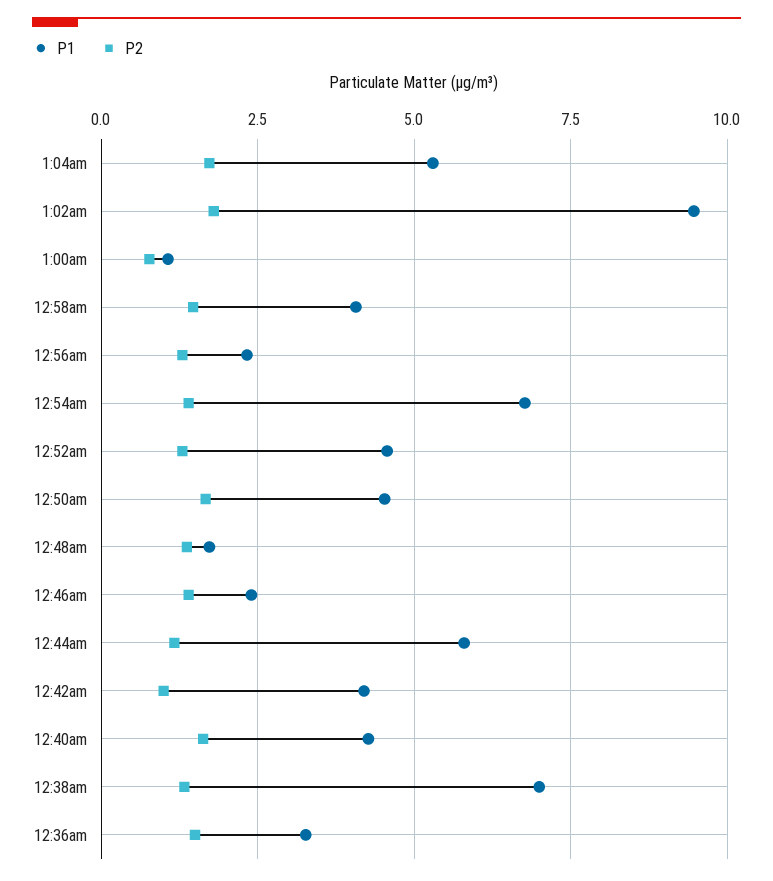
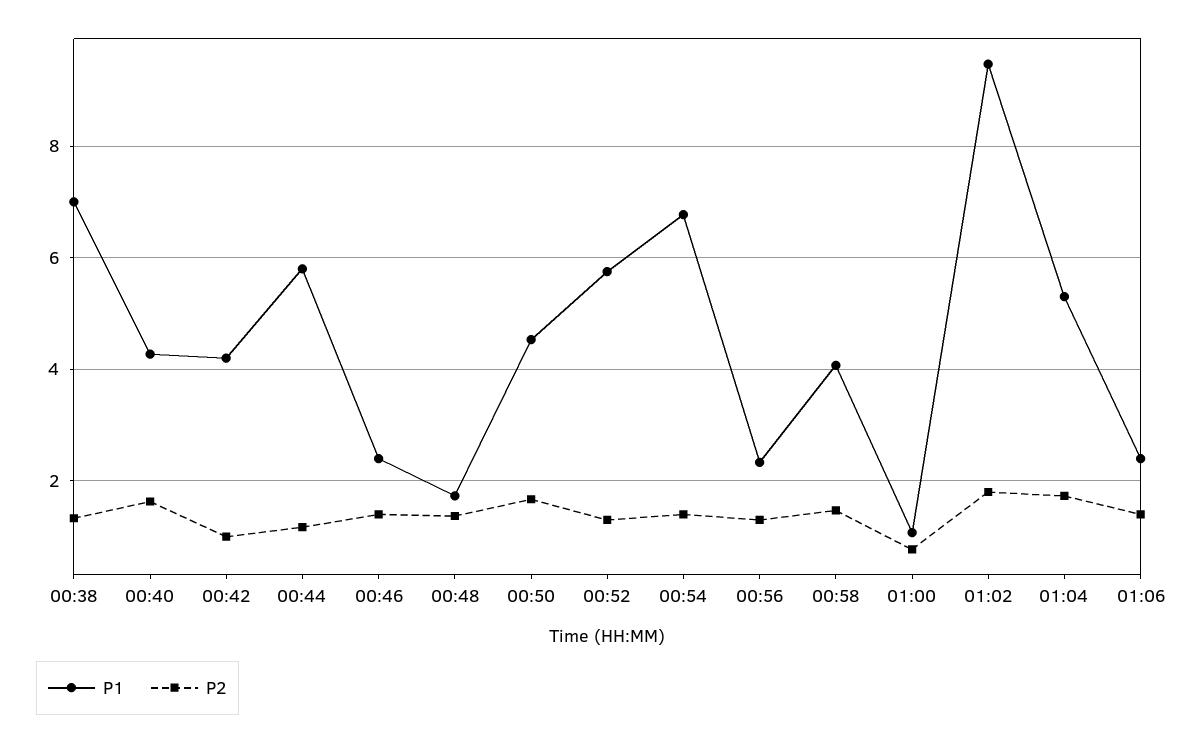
P1, 12:52am: 4.5 -> 5.8
P1, 12:36am: 3.25 -> none
P2, 12:36am: 1.5 -> none
P1, 01:06: none -> 2.4
P2, 01:06: none -> 1.4

